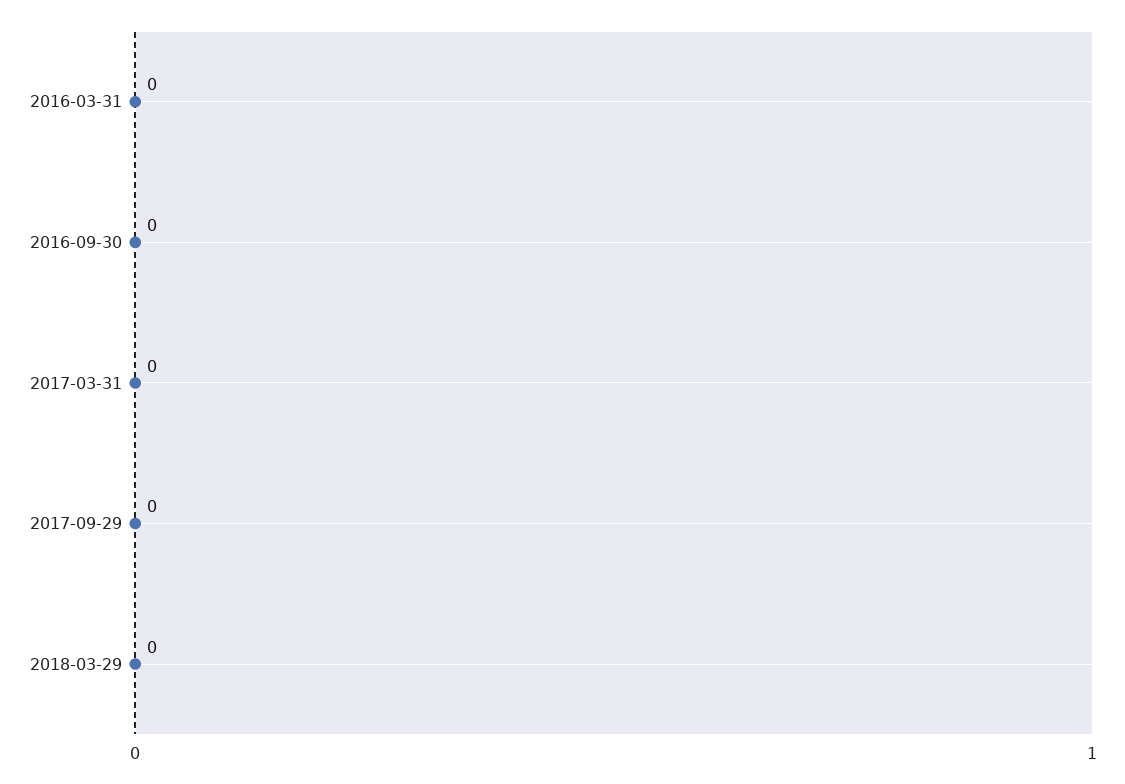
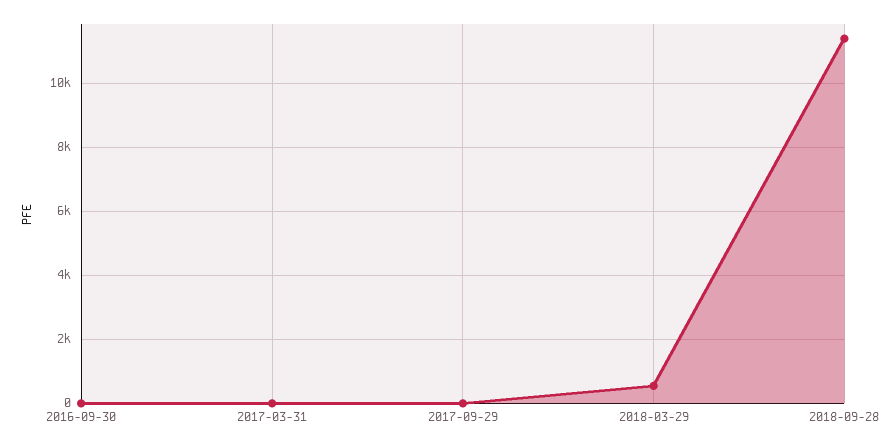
2016-03-31: 0 -> none
2018-03-29: 0 -> 600
2018-09-28: none -> 11400

